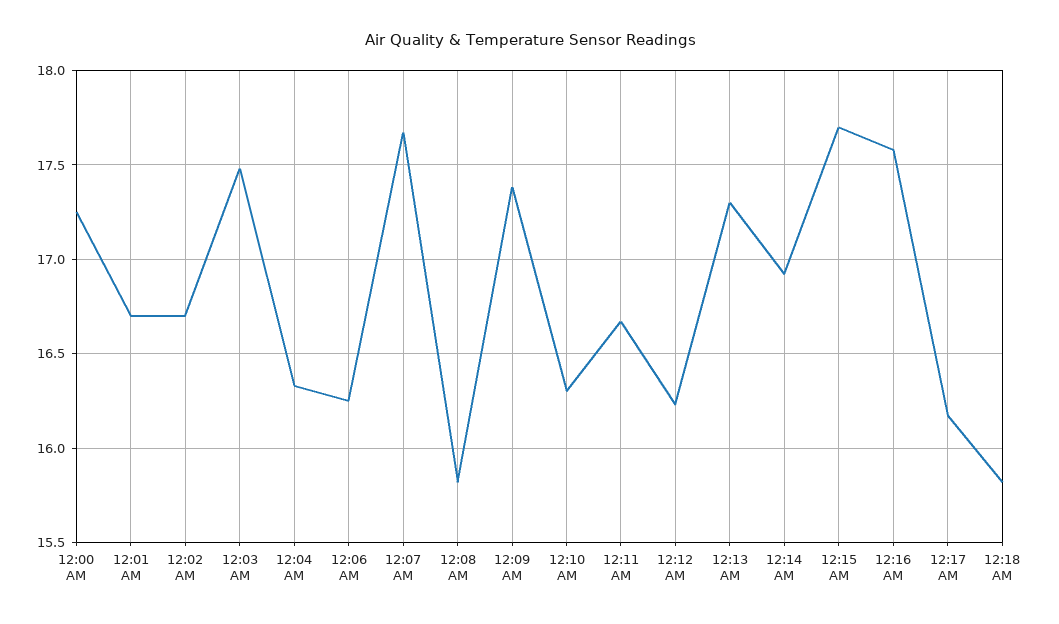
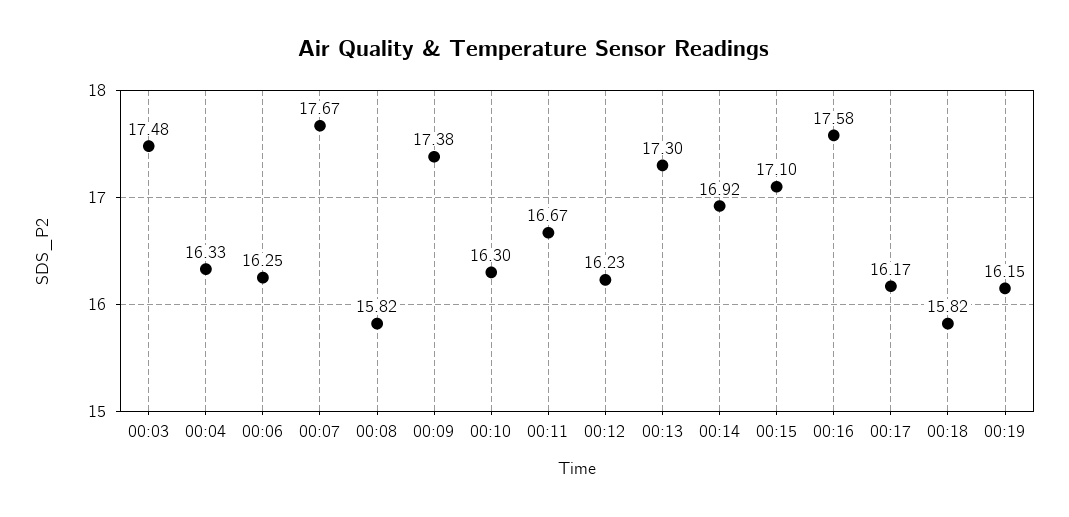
12:00 AM: 17.25 -> none
12:01 AM: 16.7 -> none
12:02 AM: 16.7 -> none
12:15 AM: 17.7 -> 17.1
00:19: none -> 16.15

